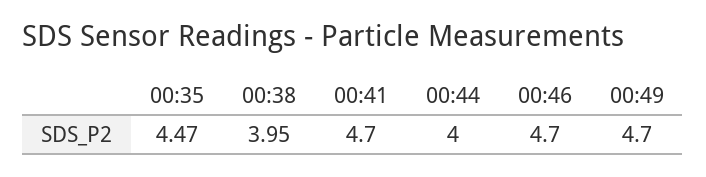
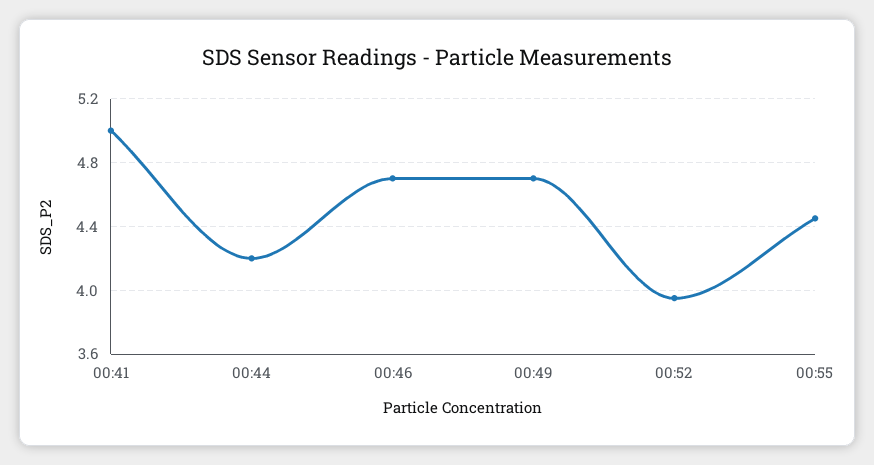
00:35: 4.47 -> none
00:38: 3.95 -> none
00:41: 4.7 -> 5
00:44: 4 -> 4.2
00:52: none -> 3.95
00:55: none -> 4.45

